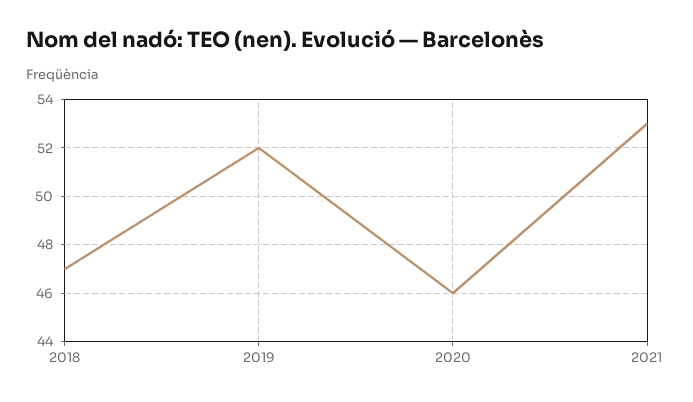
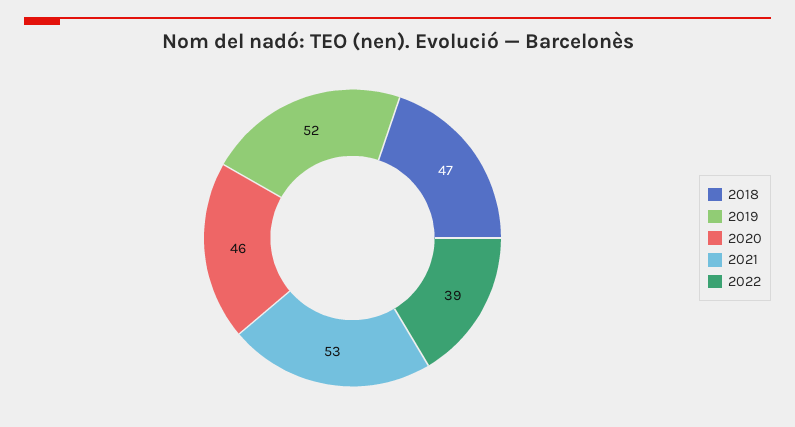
2022: none -> 39

